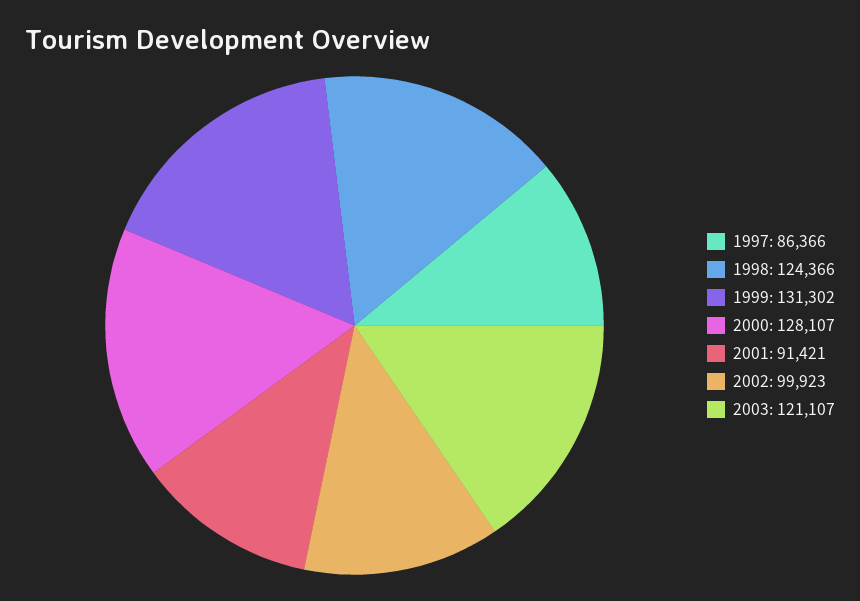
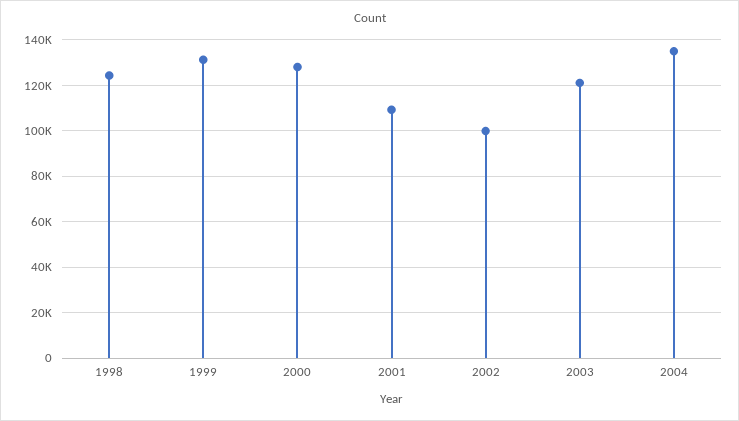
1997: 86366 -> none
2001: 91421 -> 110000
2004: none -> 135000

